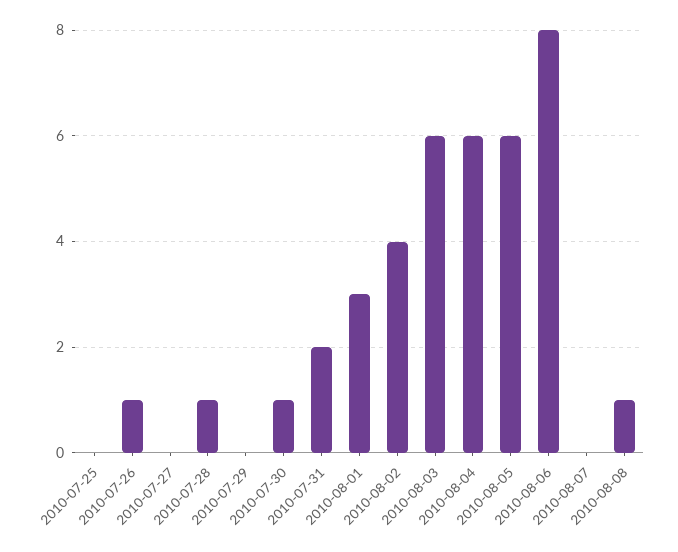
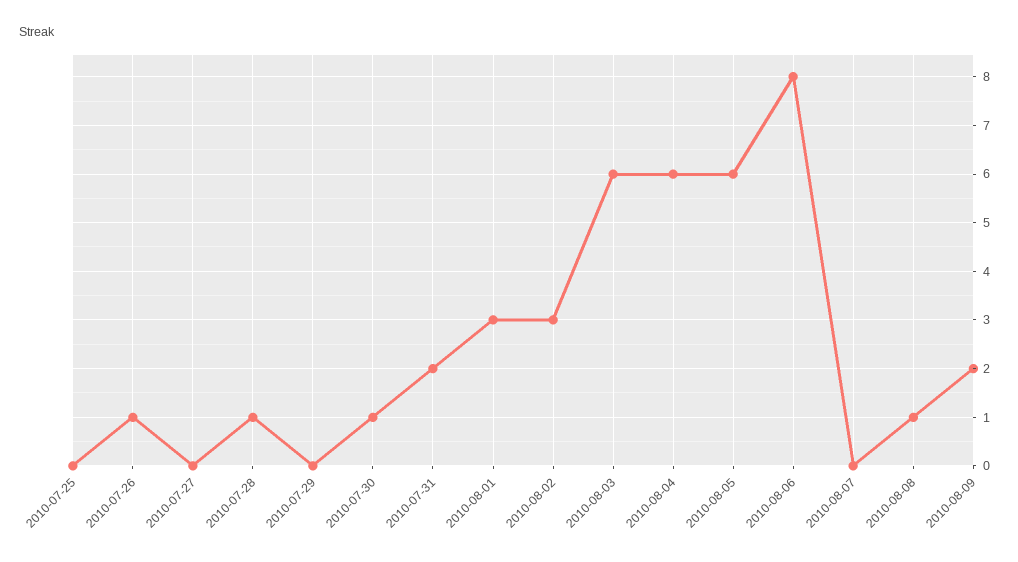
2010-08-02: 4 -> 3
2010-08-09: none -> 2

